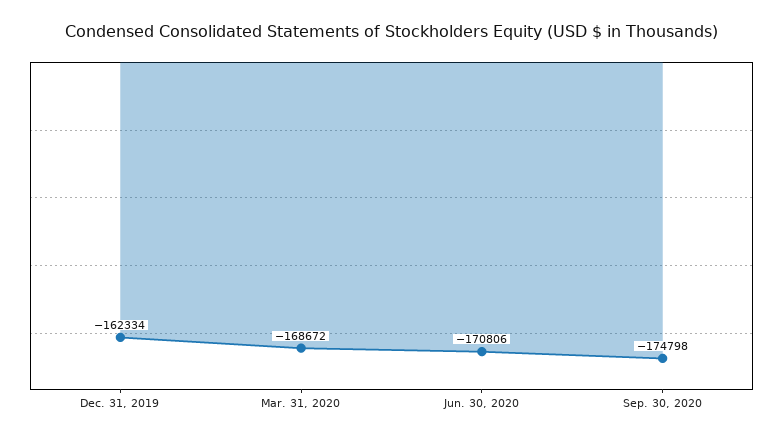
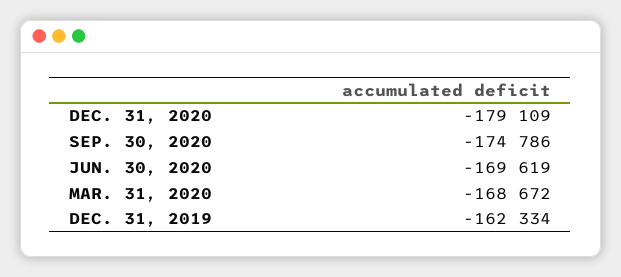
Jun. 30, 2020: -170806 -> -169619
Sep. 30, 2020: -174798 -> -174786
DEC. 31, 2020: none -> -179109

